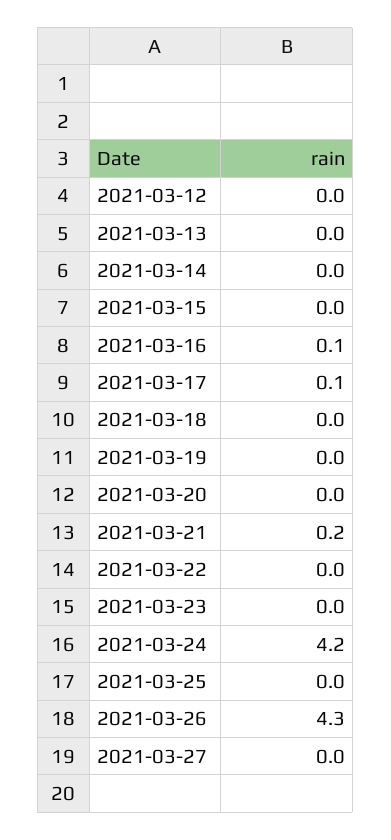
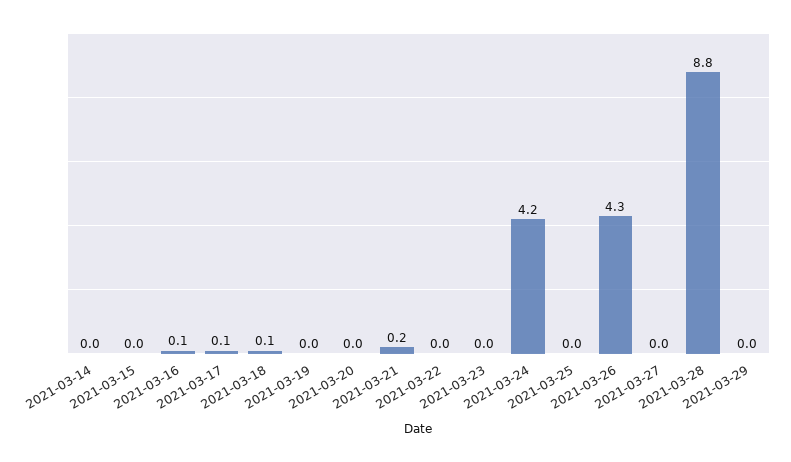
2021-03-12: 0 -> none
2021-03-13: 0 -> none
2021-03-18: 0 -> 0.1
2021-03-28: none -> 8.8
2021-03-29: none -> 0

